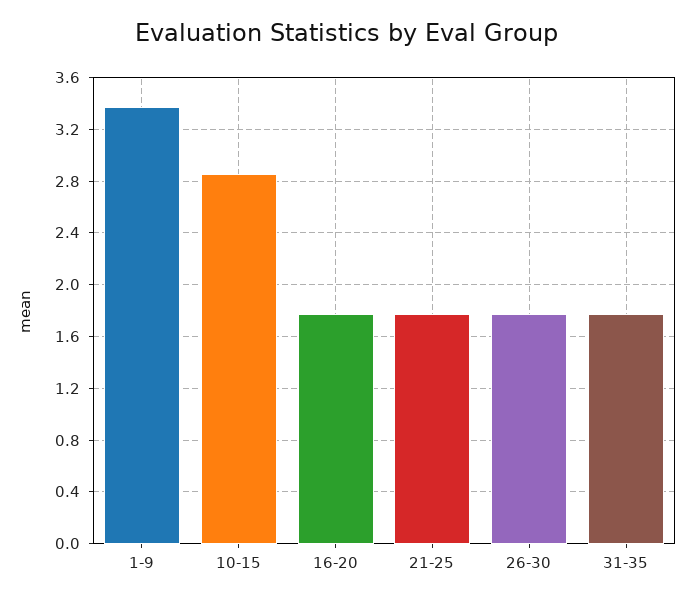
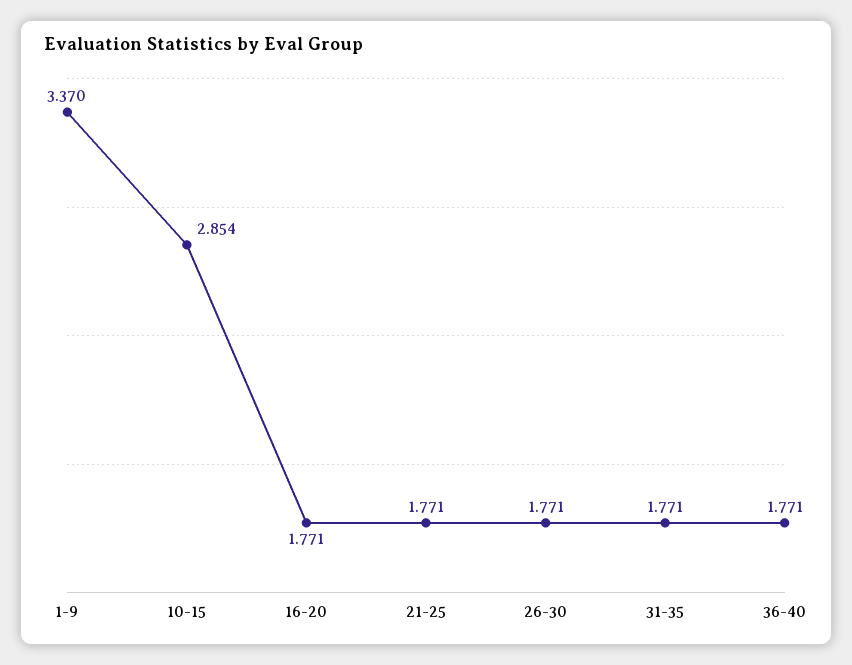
36-40: none -> 1.771

